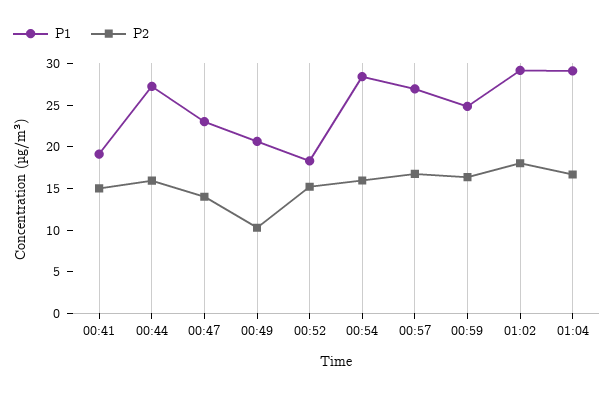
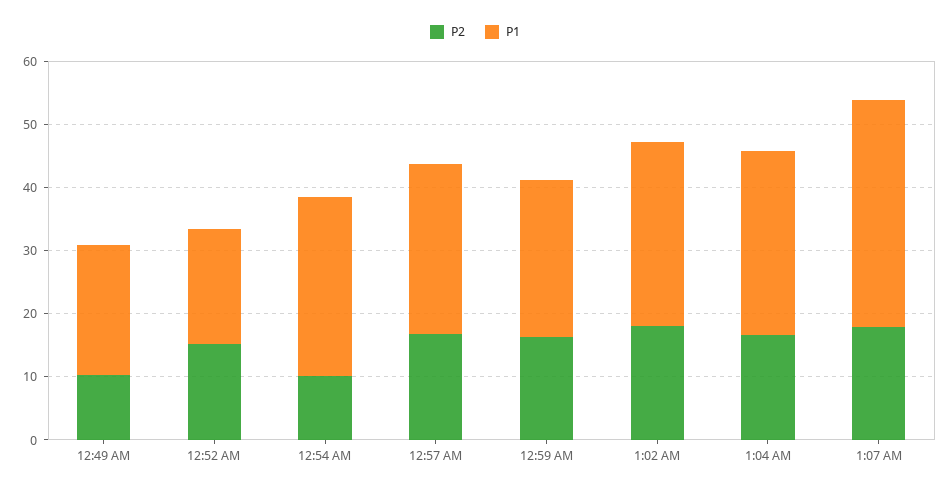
P1, 00:41: 19 -> none
P2, 00:41: 15 -> none
P1, 00:44: 27 -> none
P2, 00:44: 16 -> none
P1, 00:47: 23 -> none
P2, 00:47: 14 -> none
P2, 00:54: 16 -> 10
P2, 1:07 AM: none -> 18
P1, 1:07 AM: none -> 36

